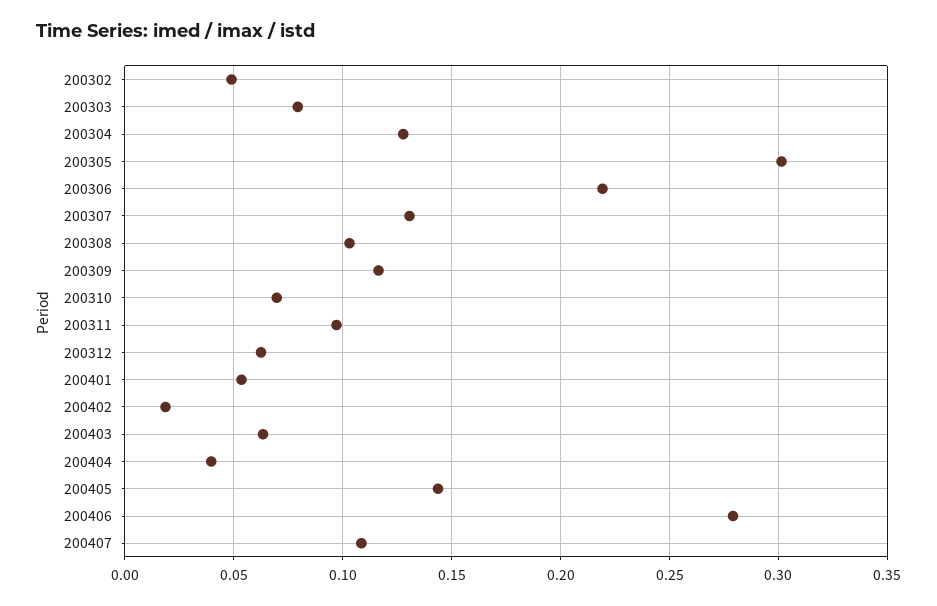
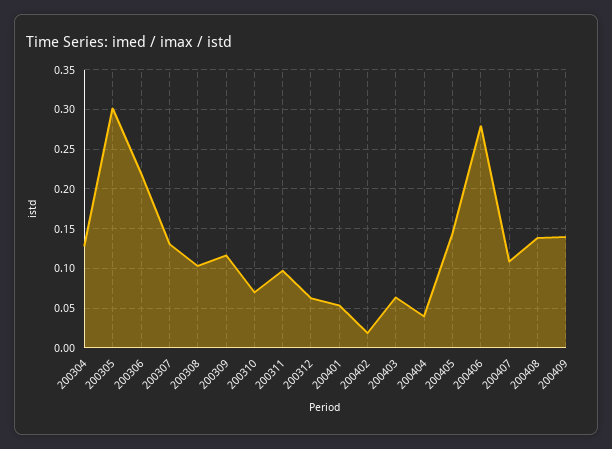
200302: 0.05 -> none
200303: 0.08 -> none
200408: none -> 0.14
200409: none -> 0.14

